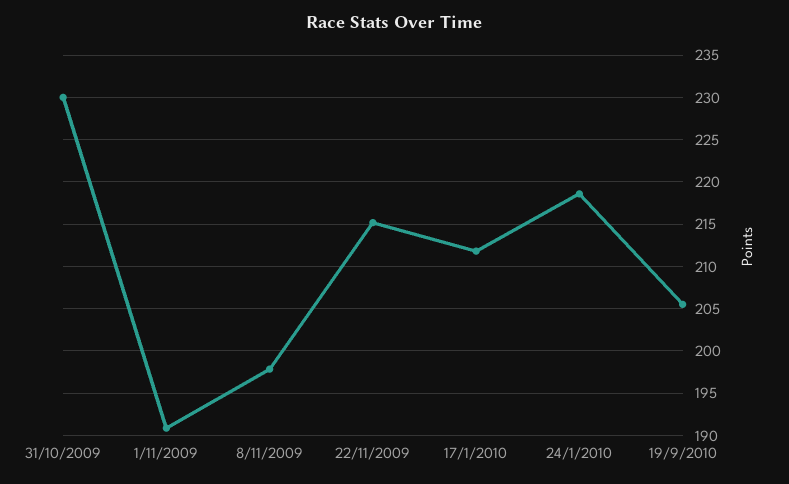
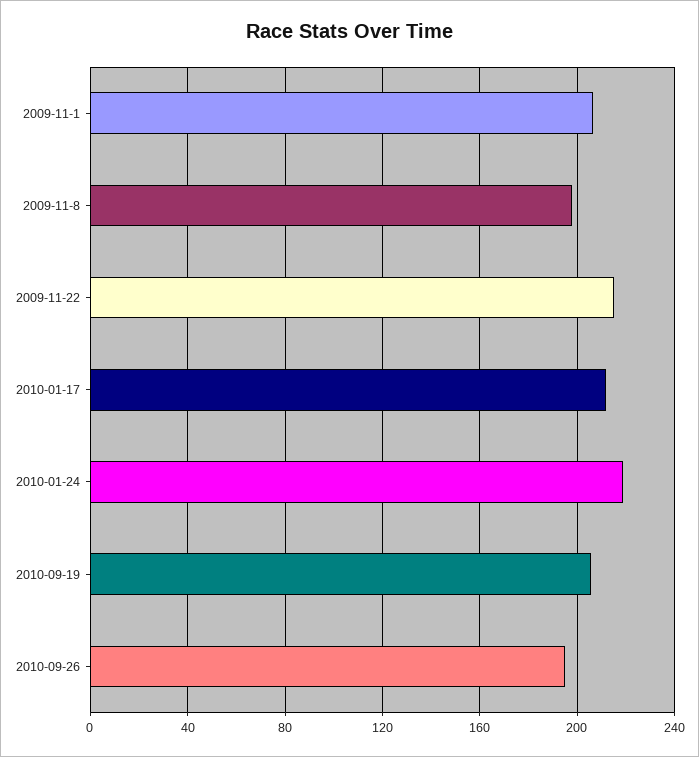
31/10/2009: 230 -> none
1/11/2009: 191 -> 205
2010-09-26: none -> 195

